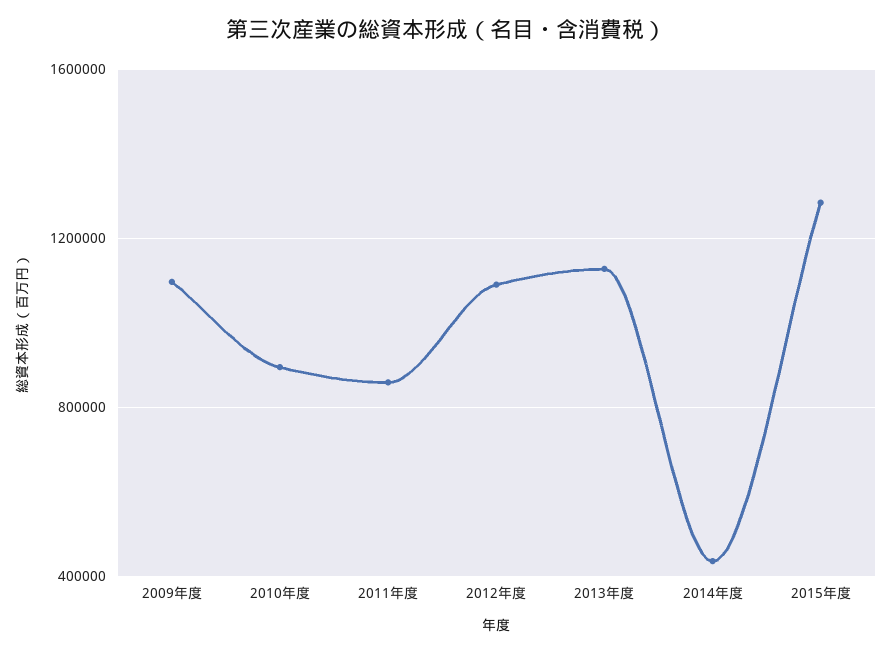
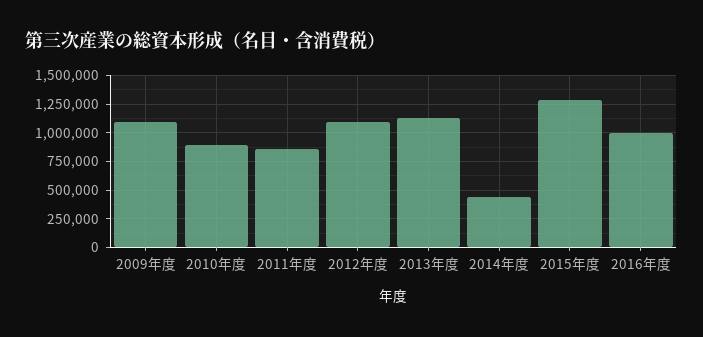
2016年度: none -> 1000000

